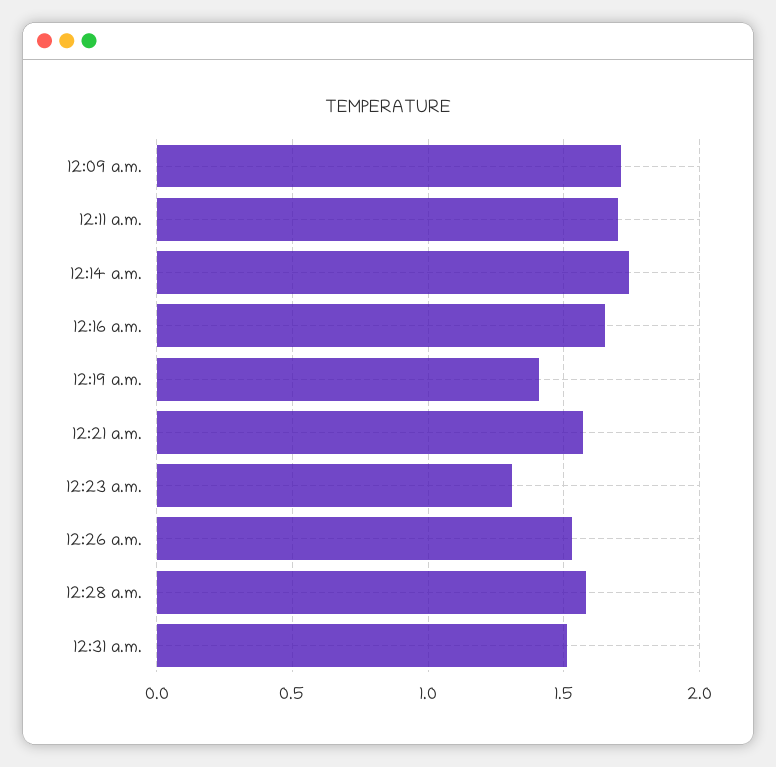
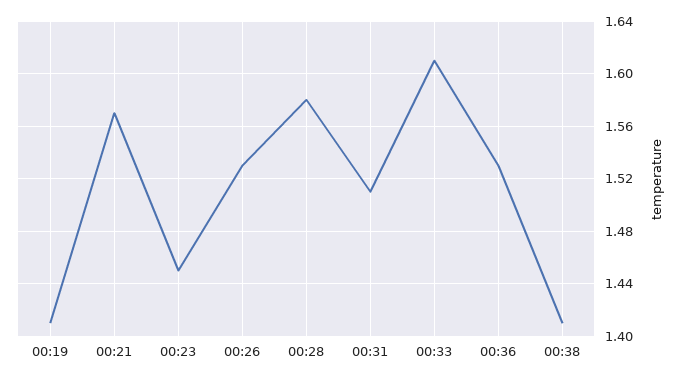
12:09 a.m.: 1.7 -> none
12:11 a.m.: 1.7 -> none
12:14 a.m.: 1.75 -> none
12:16 a.m.: 1.65 -> none
12:23 a.m.: 1.3 -> 1.45
00:33: none -> 1.61
00:36: none -> 1.53
00:38: none -> 1.41

